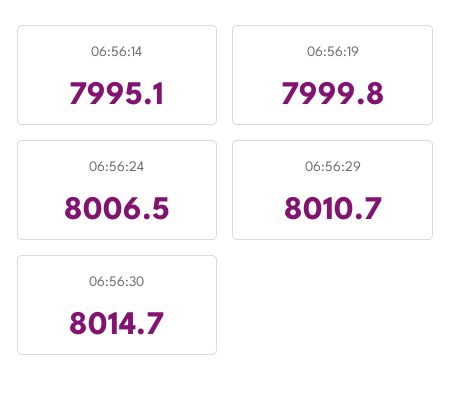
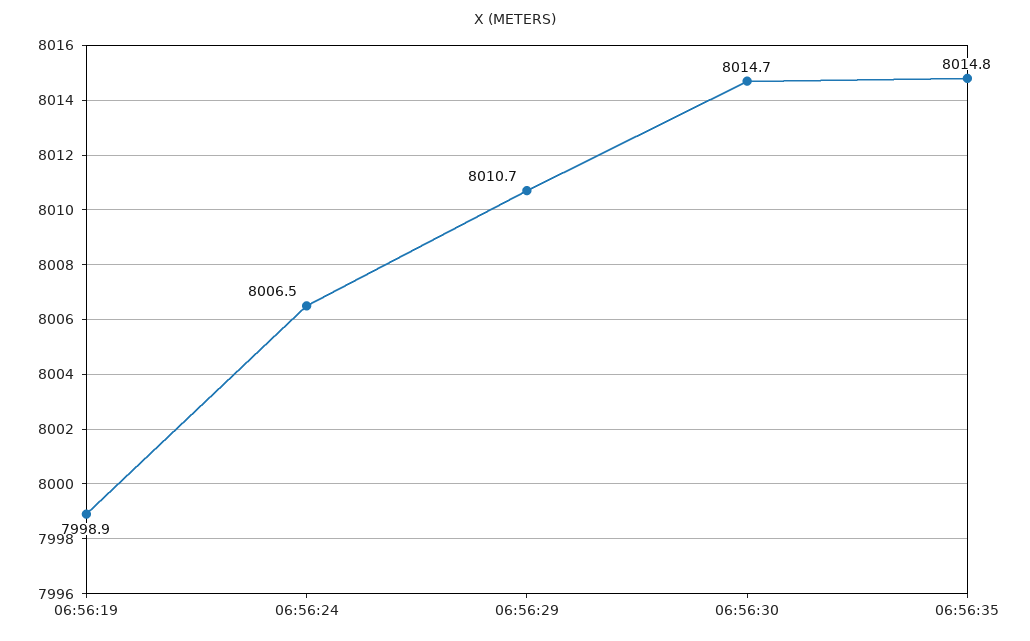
06:56:14: 7995.1 -> none
06:56:19: 7999.8 -> 7998.9
06:56:35: none -> 8014.8

